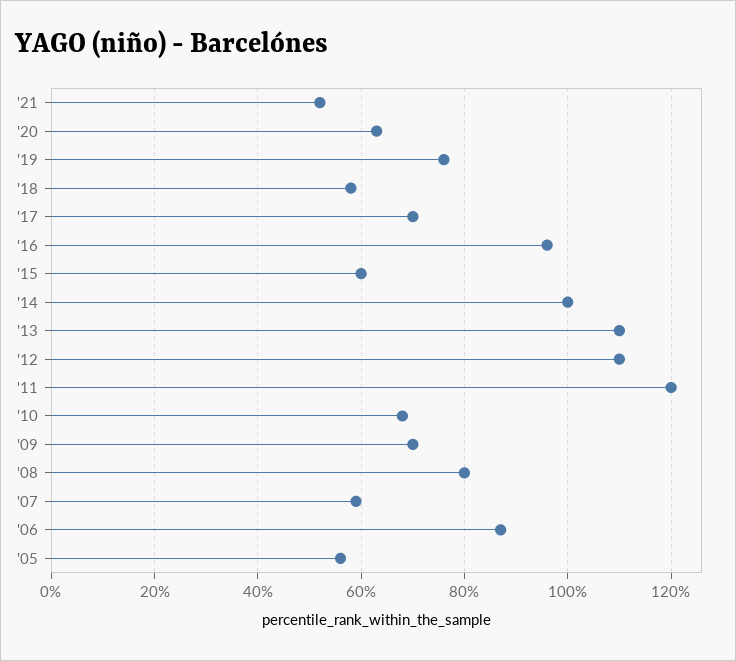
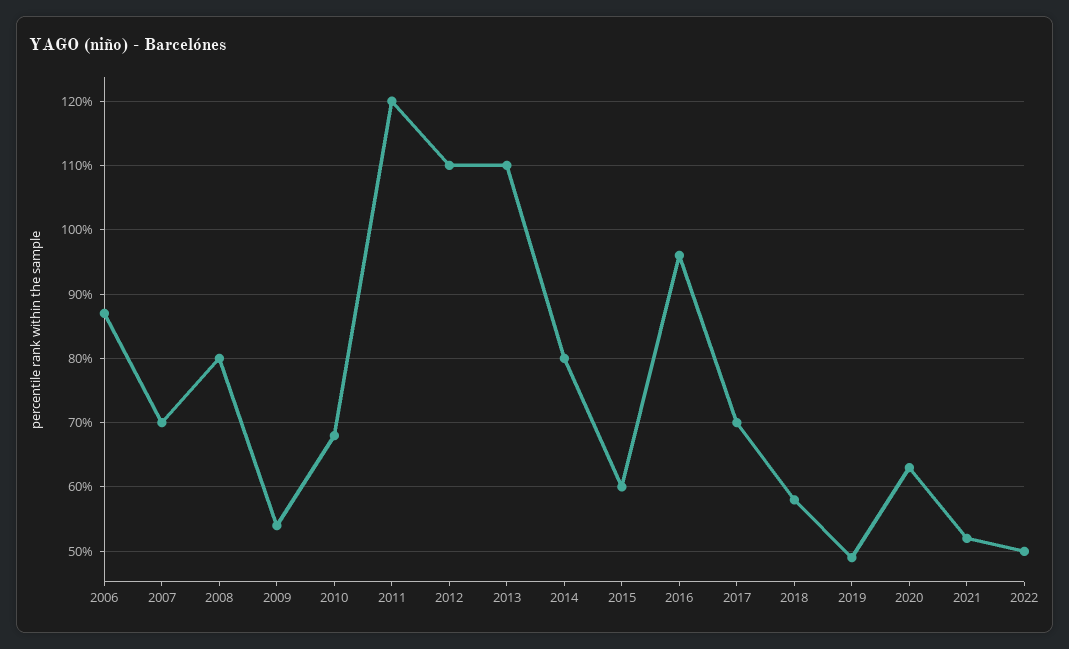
'19: 75 -> 49
'14: 100 -> 80
'09: 70 -> 54
'07: 60 -> 70
'05: 55 -> none
2022: none -> 50

